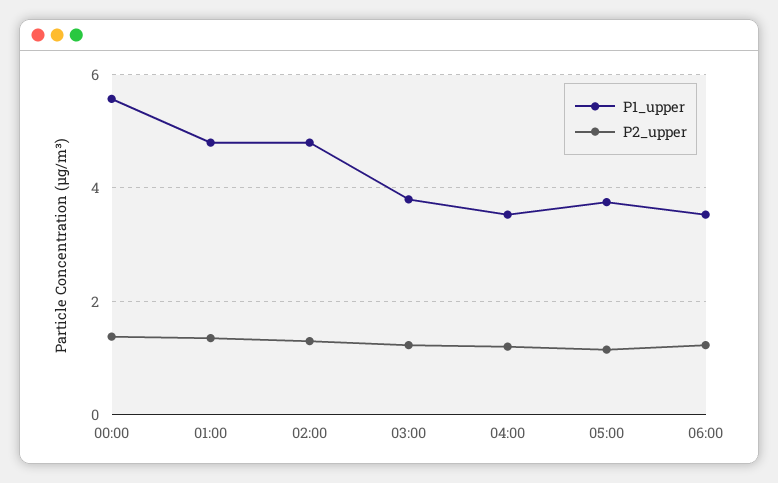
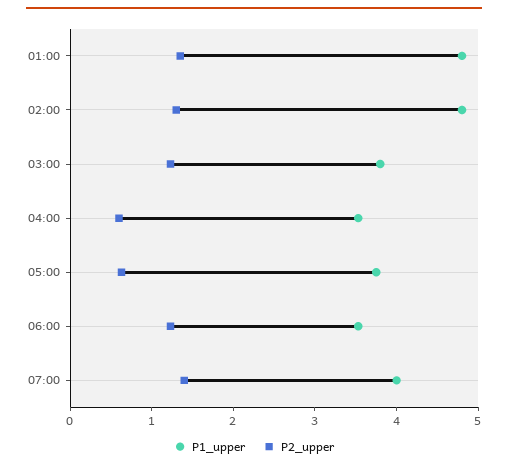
P1_upper, 00:00: 5.6 -> none
P2_upper, 00:00: 1.4 -> none
P2_upper, 04:00: 1.2 -> 0.6
P2_upper, 05:00: 1.2 -> 0.6
P1_upper, 07:00: none -> 4
P2_upper, 07:00: none -> 1.4

